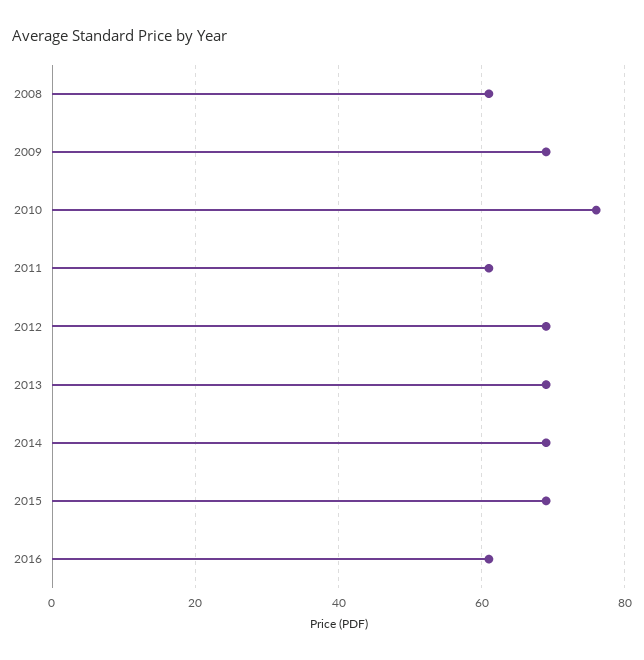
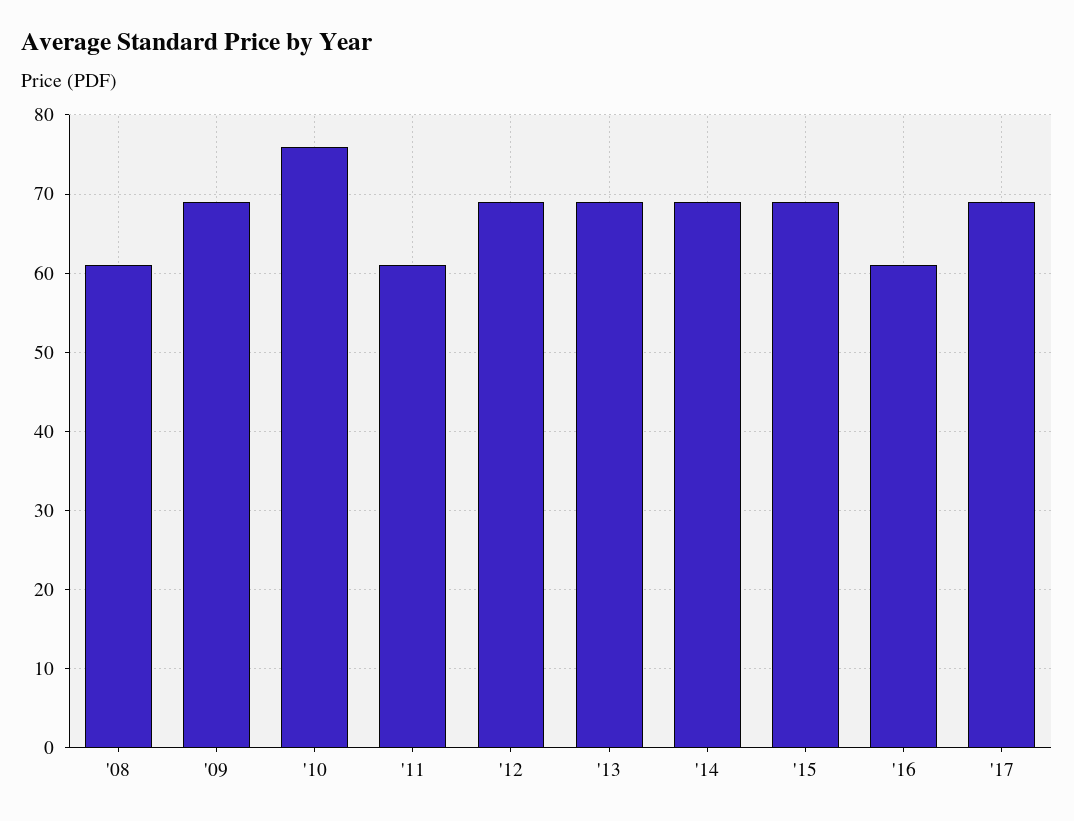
'17: none -> 69

